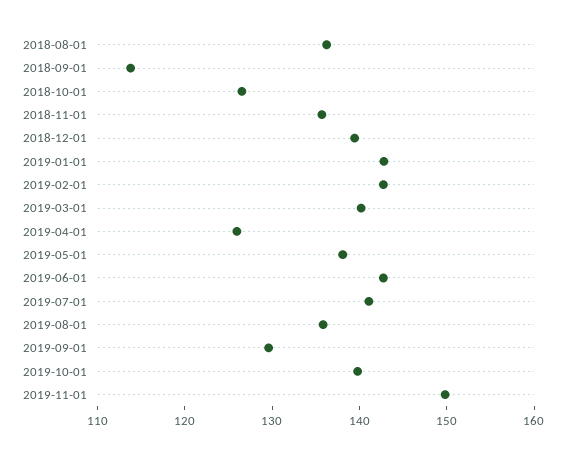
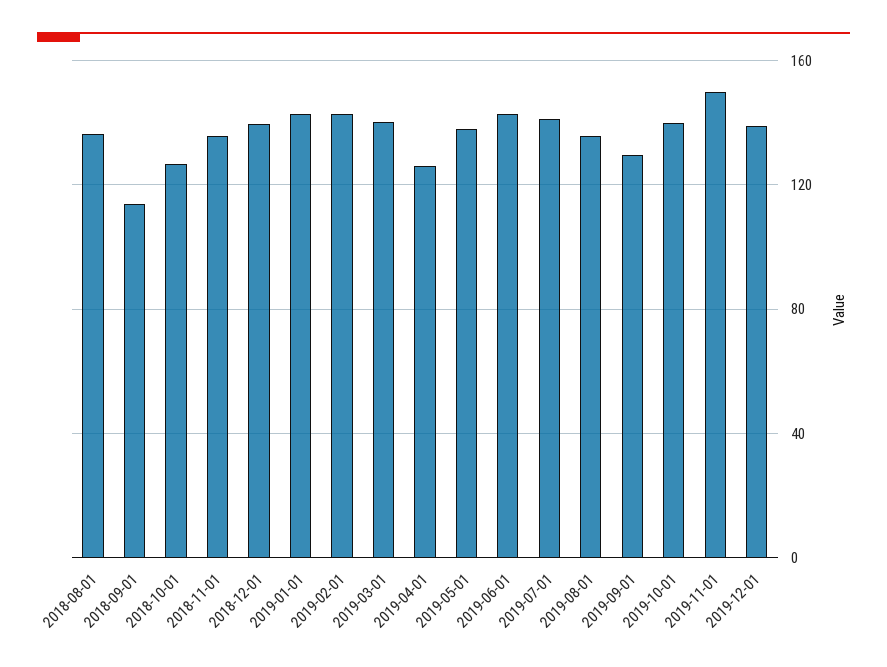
2019-12-01: none -> 140

